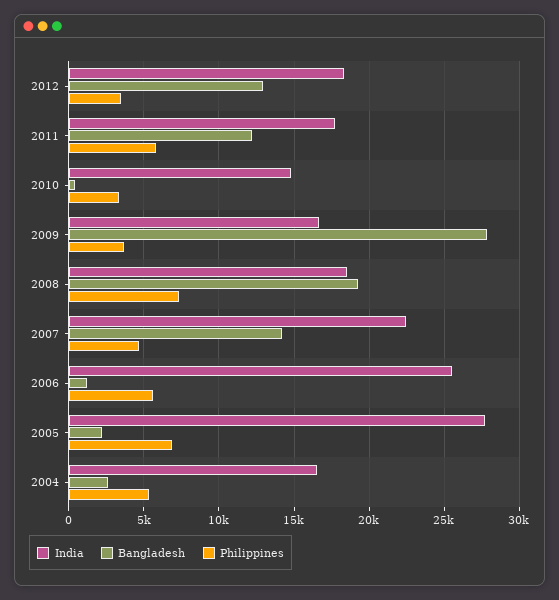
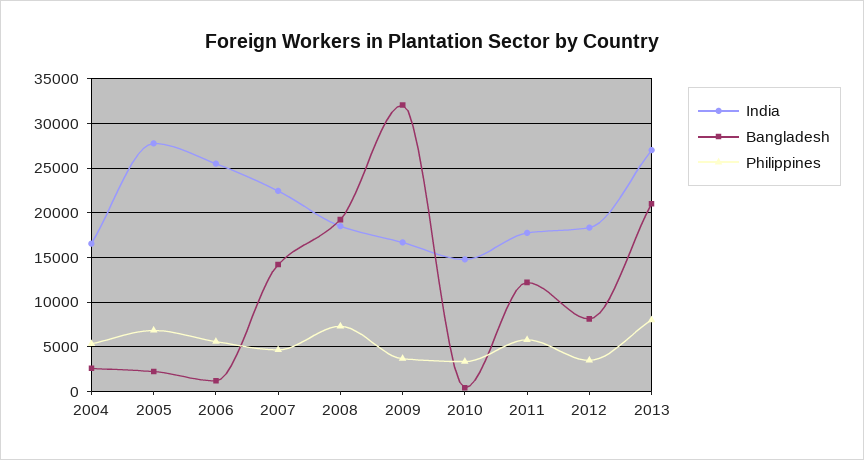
Bangladesh, 2012: 13000 -> 8000
Bangladesh, 2009: 28000 -> 32000
India, 2013: none -> 27000
Bangladesh, 2013: none -> 21000
Philippines, 2013: none -> 8000

